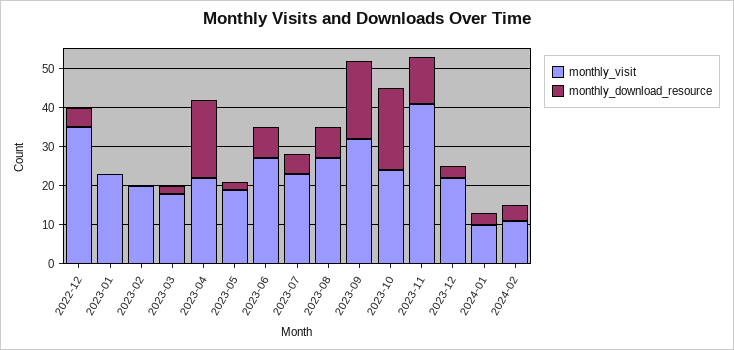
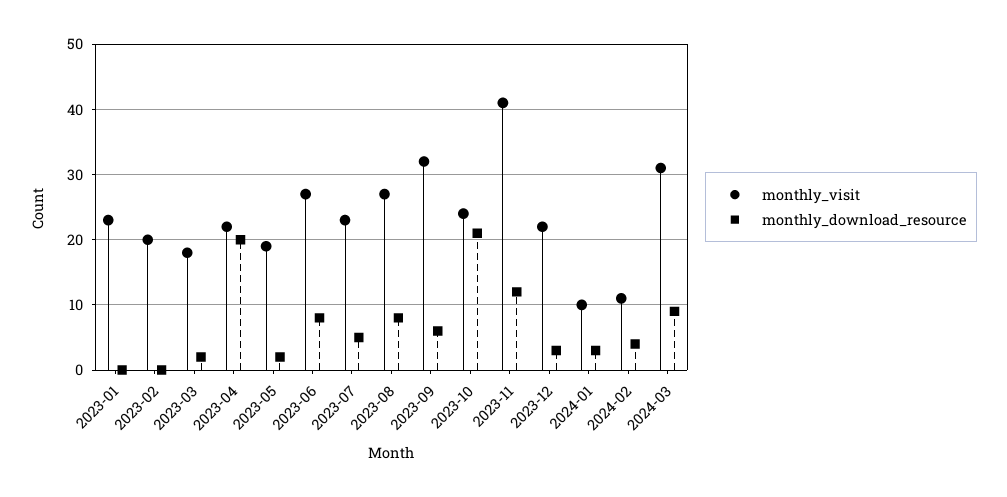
monthly_visit, 2022-12: 35 -> none
monthly_download_resource, 2022-12: 5 -> none
monthly_download_resource, 2023-09: 20 -> 6
monthly_visit, 2024-03: none -> 31
monthly_download_resource, 2024-03: none -> 9

